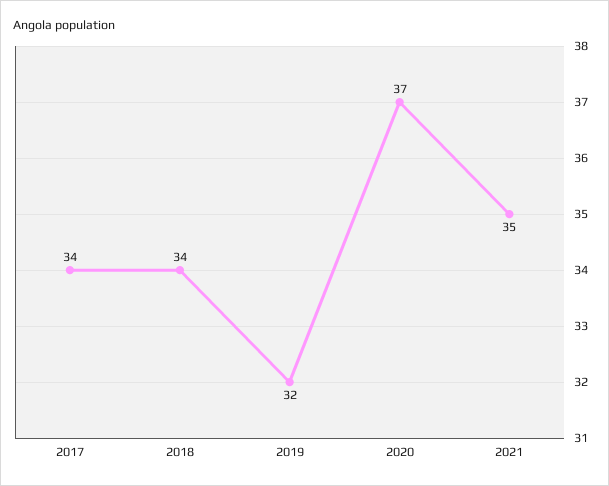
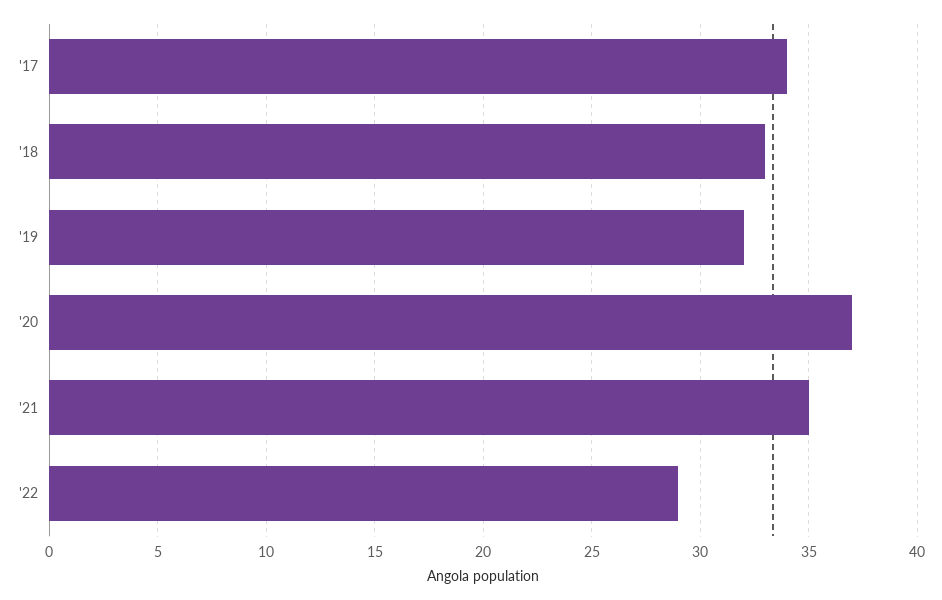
2018: 34 -> 33
'22: none -> 29

